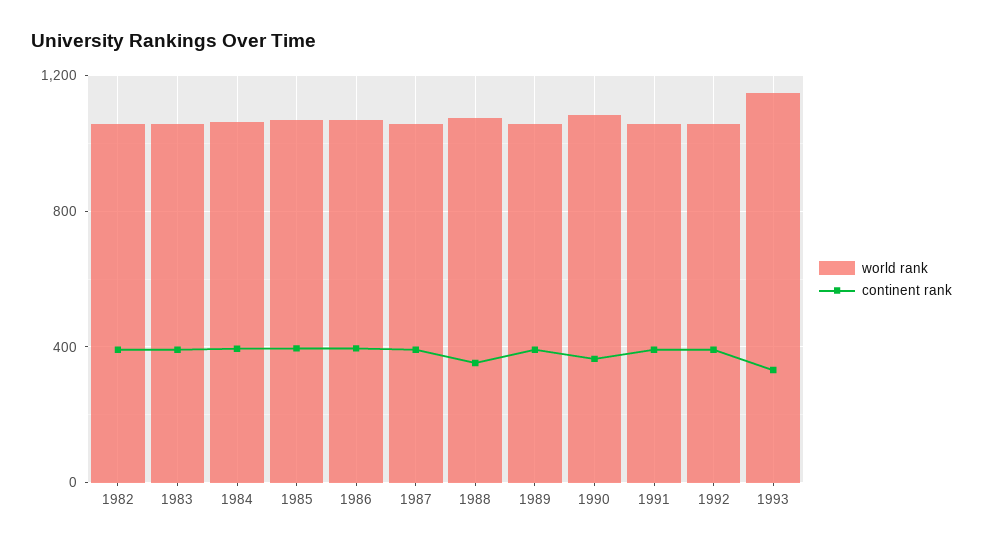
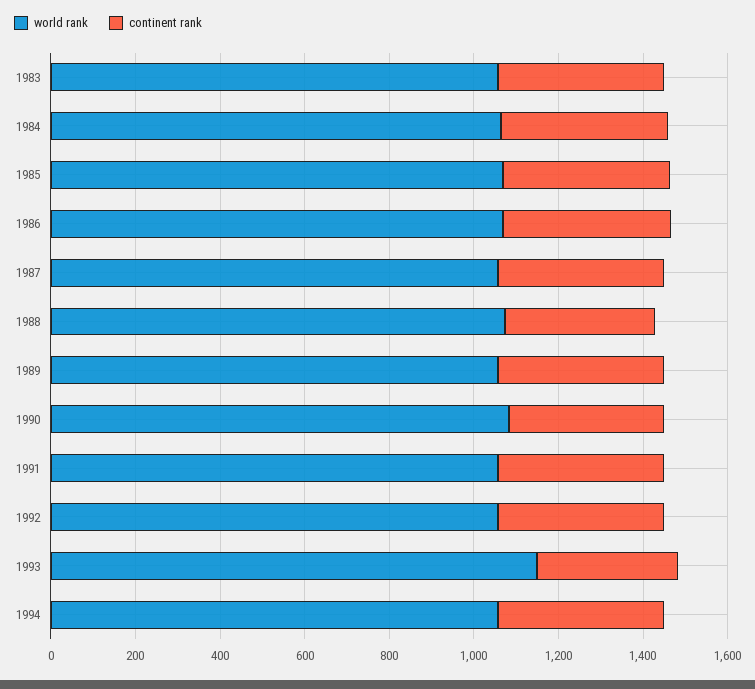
world rank, 1982: 1050 -> none
continent rank, 1982: 400 -> none
world rank, 1994: none -> 1050
continent rank, 1994: none -> 400

